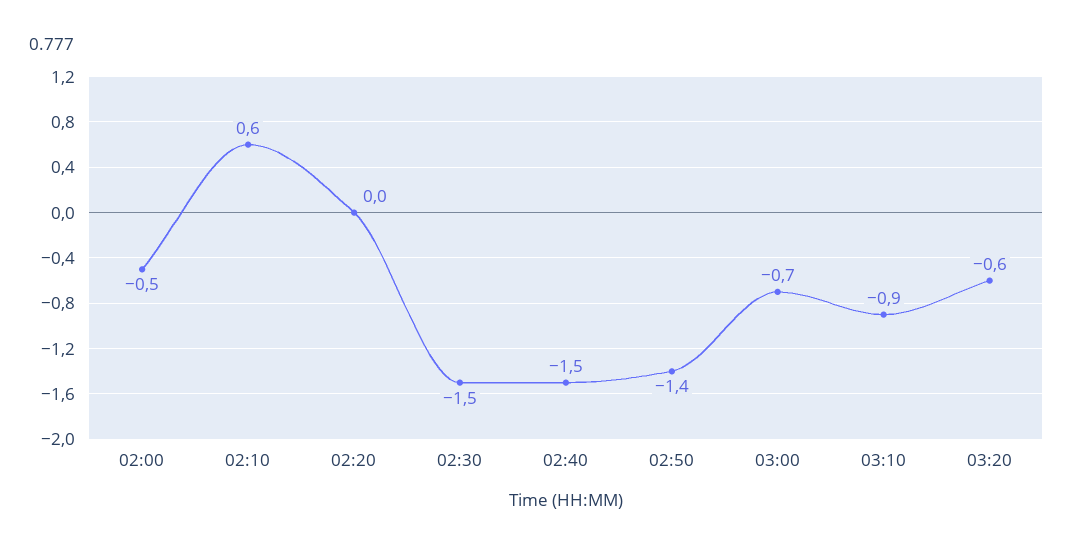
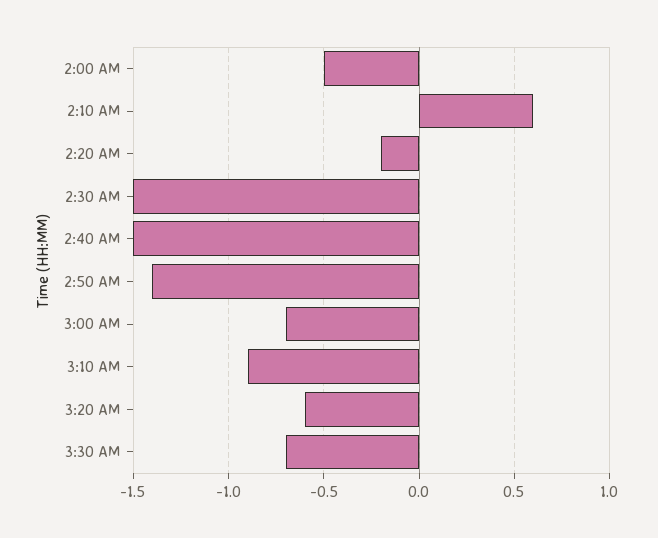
02:20: 0 -> -0.2
3:30 AM: none -> -0.7

